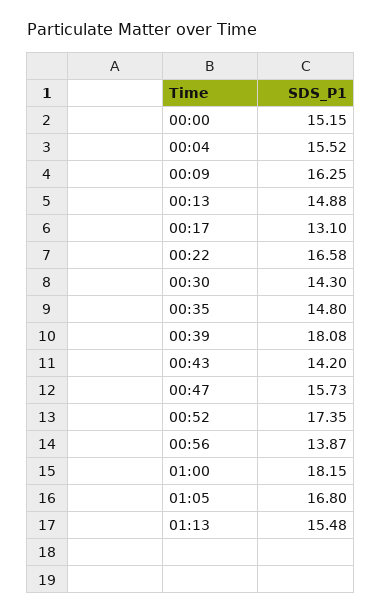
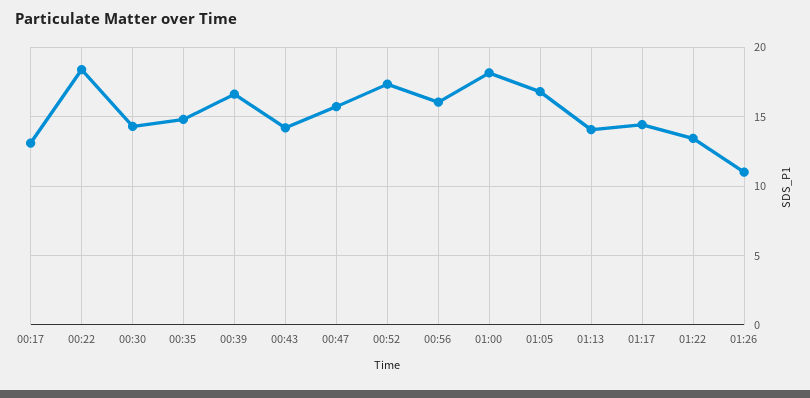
00:00: 15.15 -> none
00:04: 15.52 -> none
00:09: 16.25 -> none
00:13: 14.88 -> none
00:22: 16.58 -> 18.5
00:39: 18.08 -> 16.5
00:56: 13.87 -> 16
01:13: 15.48 -> 14
01:17: none -> 14.5
01:22: none -> 13.5
01:26: none -> 11

